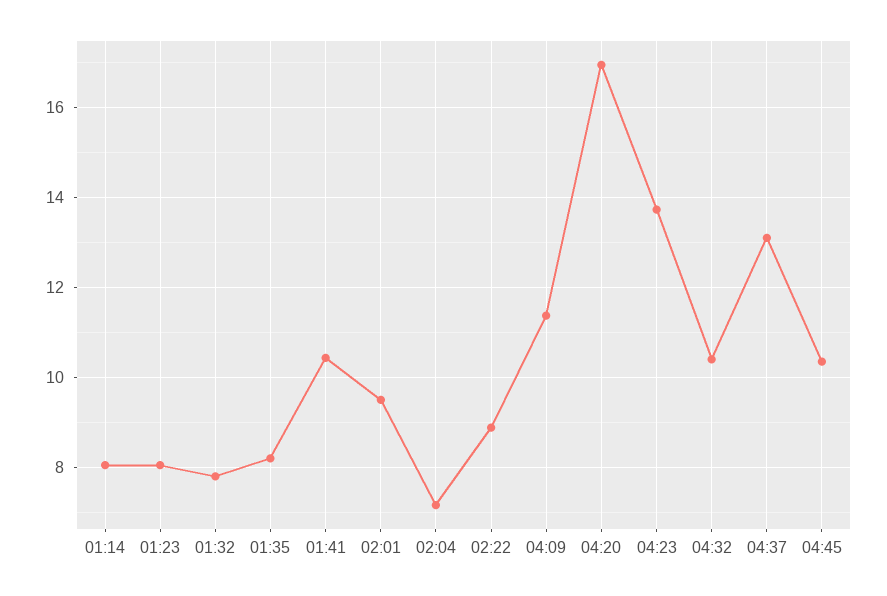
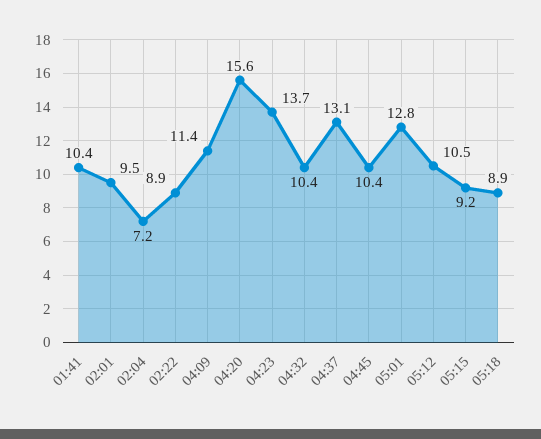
01:14: 8 -> none
01:23: 8 -> none
01:32: 7.8 -> none
01:35: 8.2 -> none
04:20: 17 -> 15.6
05:01: none -> 12.8
05:12: none -> 10.5
05:15: none -> 9.2
05:18: none -> 8.9

